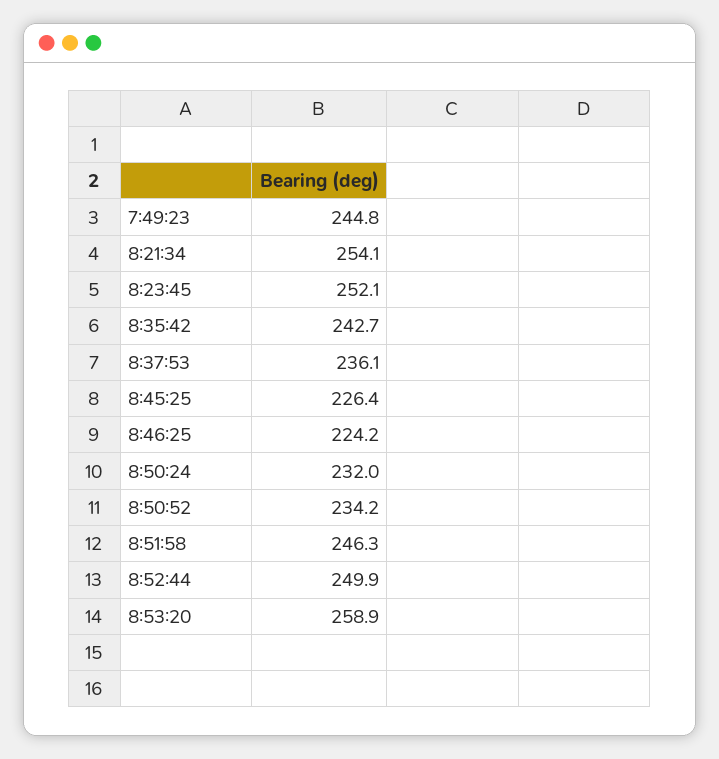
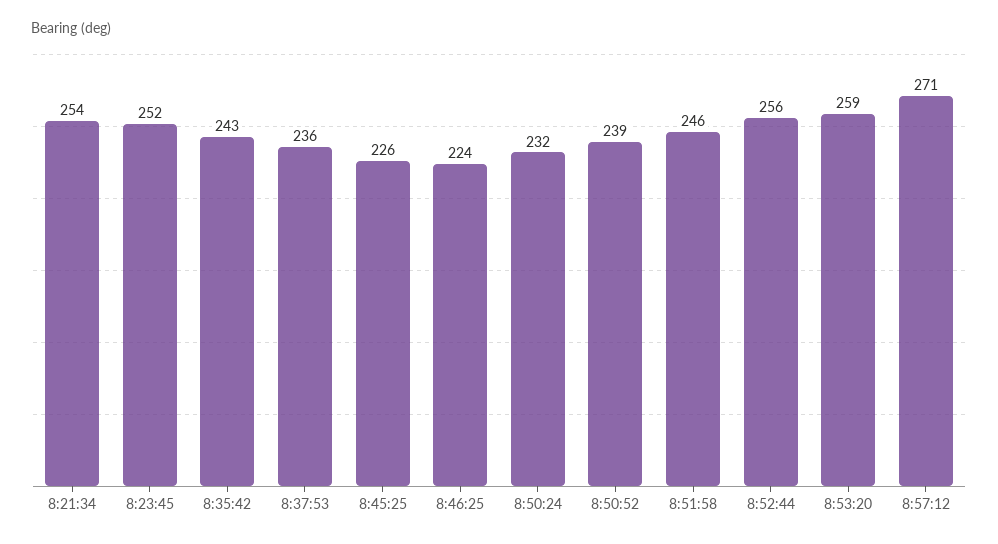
7:49:23: 244.8 -> none
8:50:52: 234.2 -> 239
8:52:44: 249.9 -> 256
8:57:12: none -> 271

